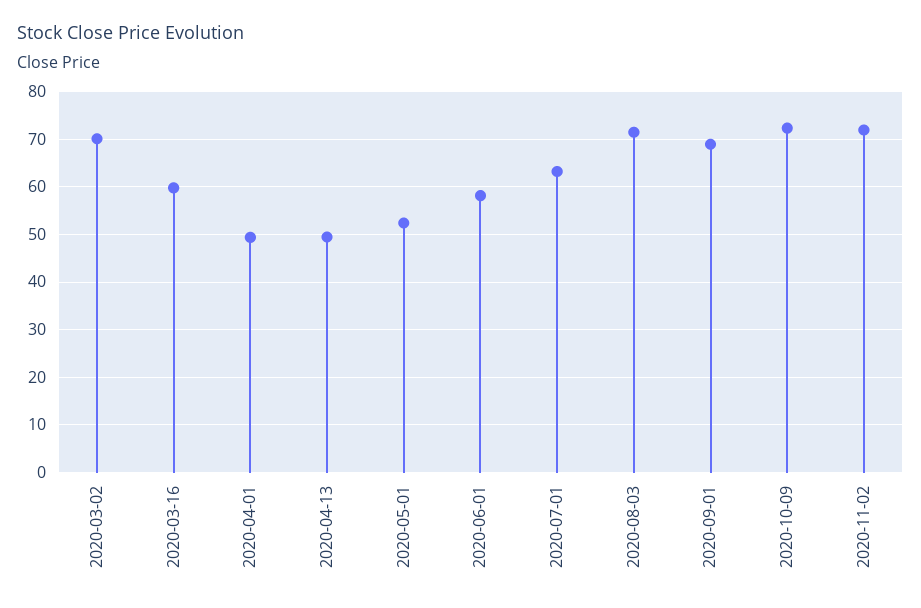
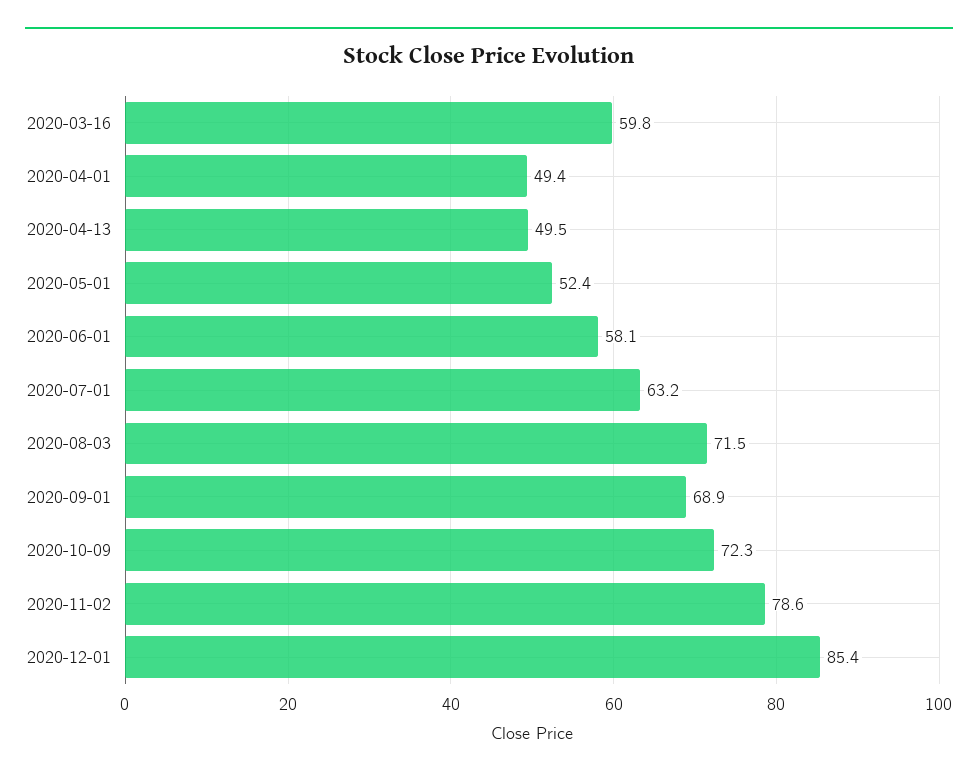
2020-03-02: 70 -> none
2020-11-02: 72 -> 78.6
2020-12-01: none -> 85.4

